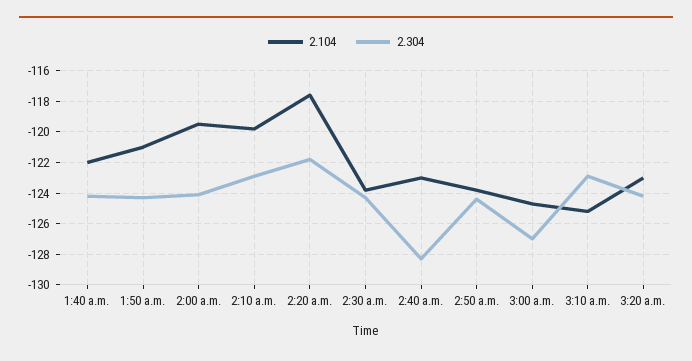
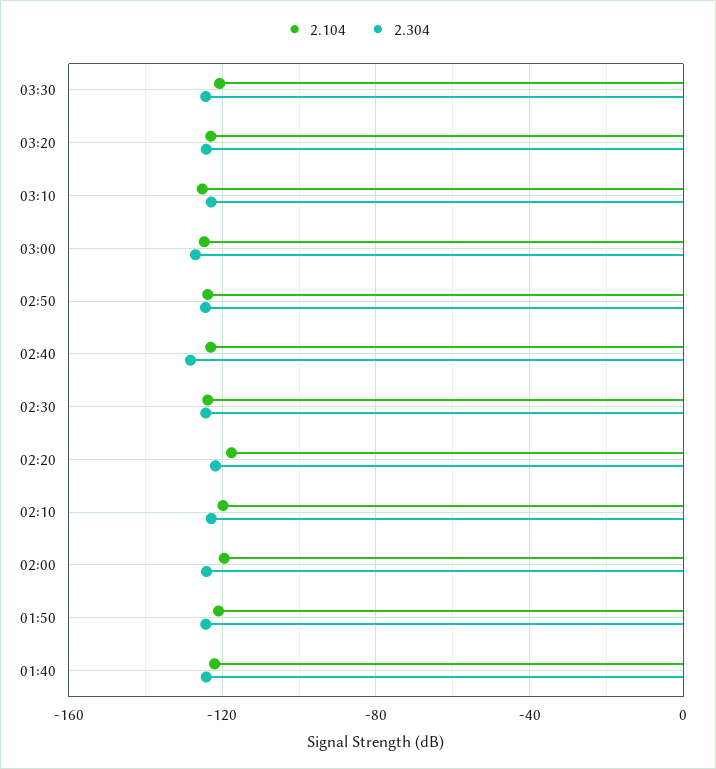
2.104, 03:30: none -> -120
2.304, 03:30: none -> -125

